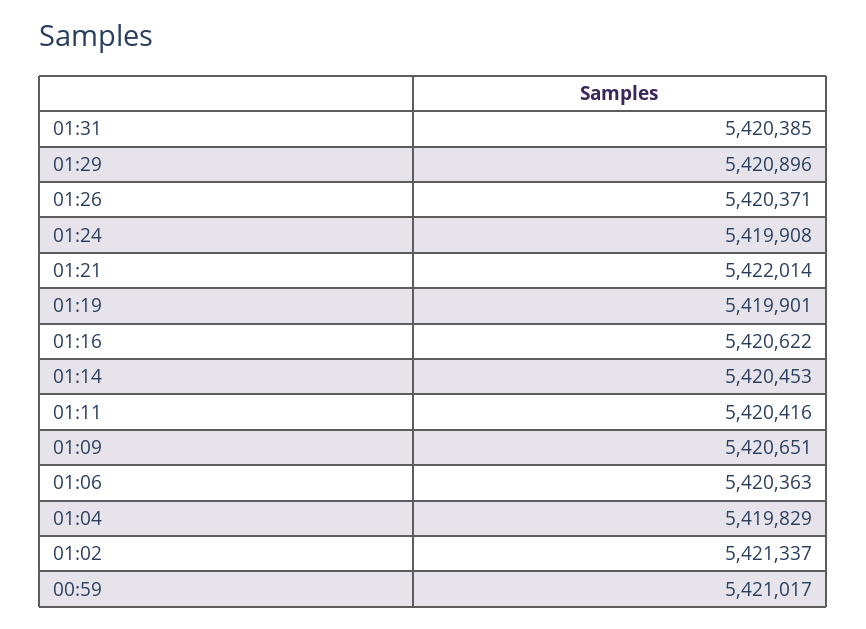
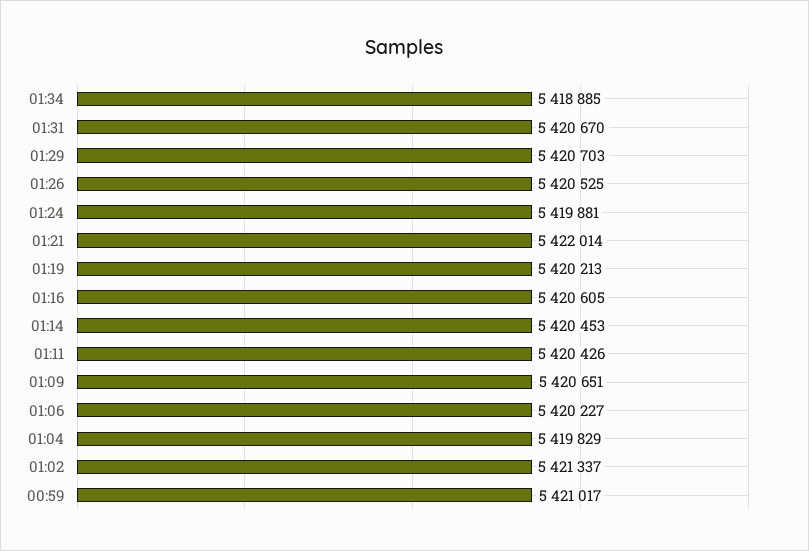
01:31: 5420385 -> 5420670
01:29: 5420896 -> 5420703
01:26: 5420371 -> 5420525
01:24: 5419908 -> 5419881
01:19: 5419901 -> 5420213
01:16: 5420622 -> 5420605
01:11: 5420416 -> 5420426
01:06: 5420363 -> 5420227
01:34: none -> 5418885

